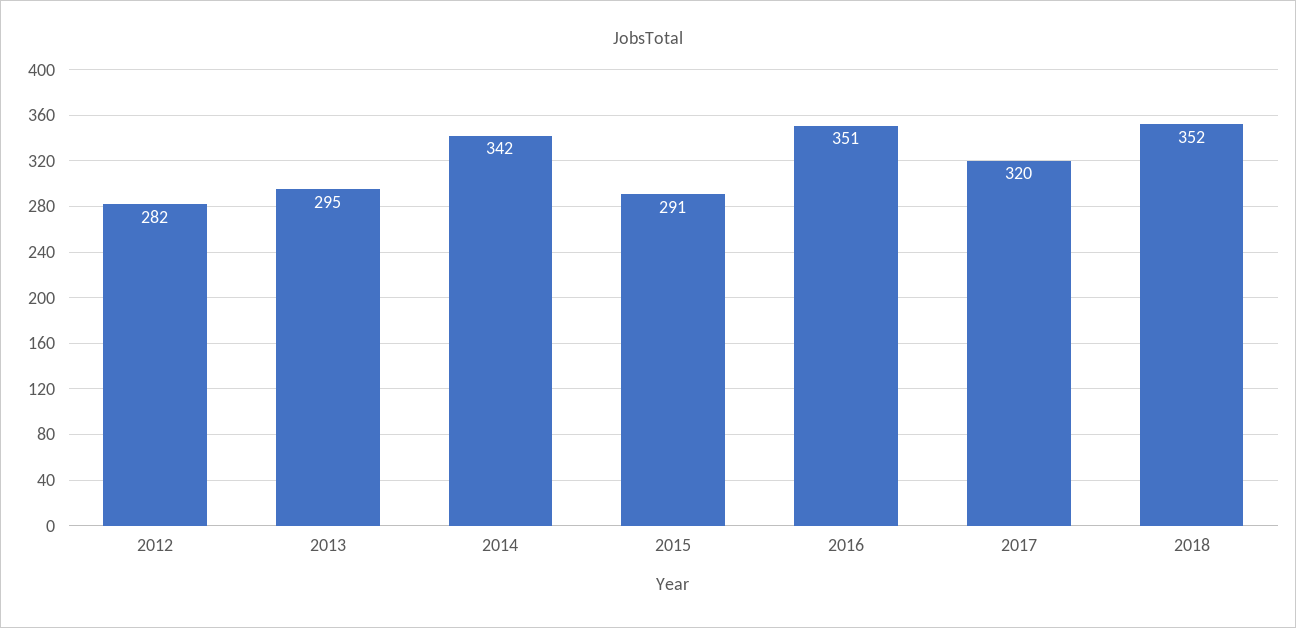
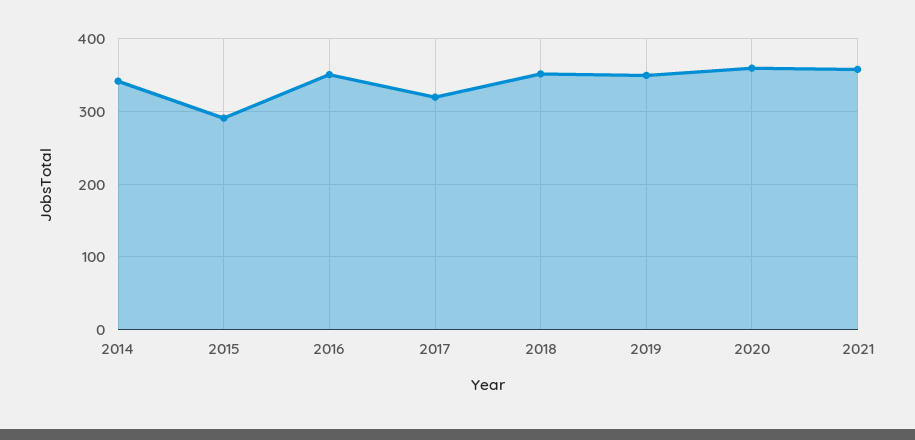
2012: 282 -> none
2013: 295 -> none
2019: none -> 350
2020: none -> 360
2021: none -> 360

